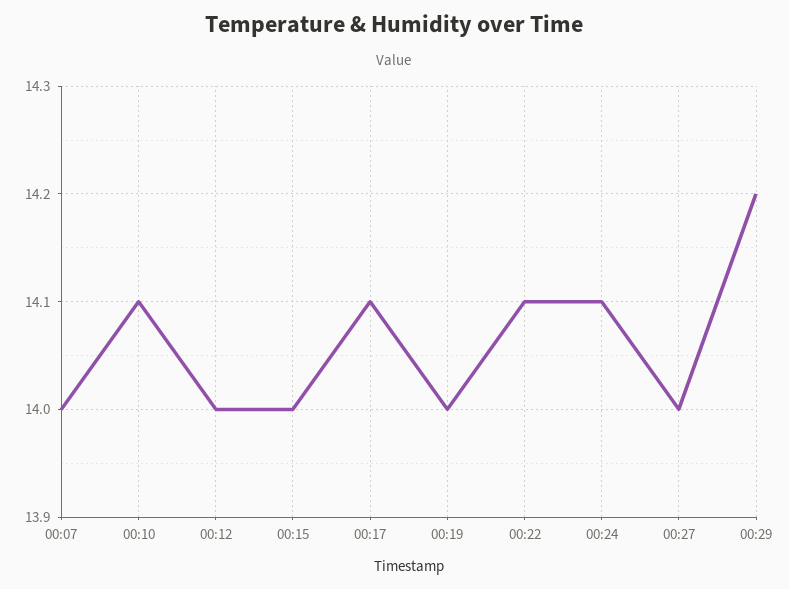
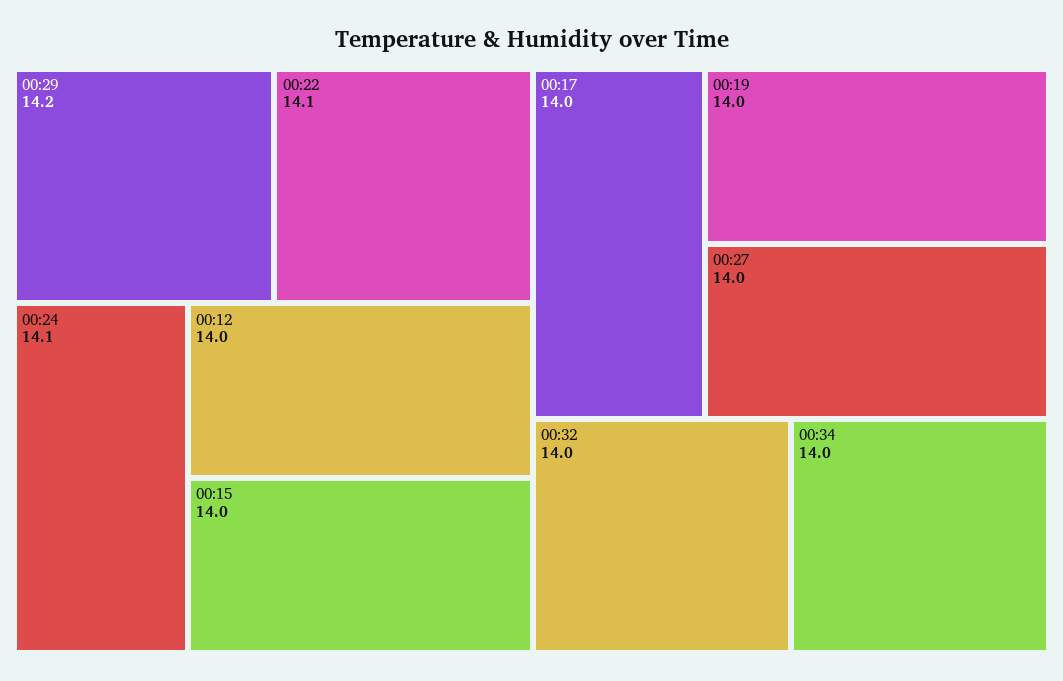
00:07: 14 -> none
00:10: 14.1 -> none
00:17: 14.1 -> 14
00:32: none -> 14
00:34: none -> 14

